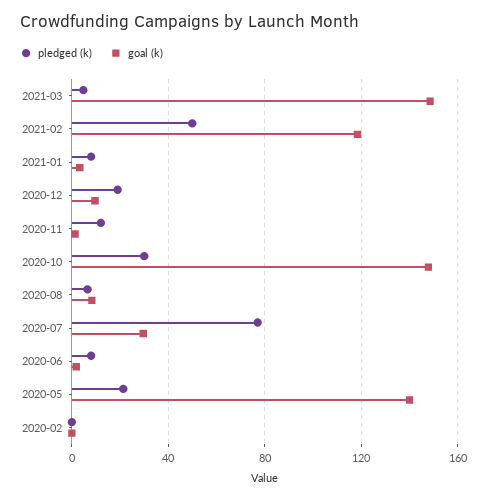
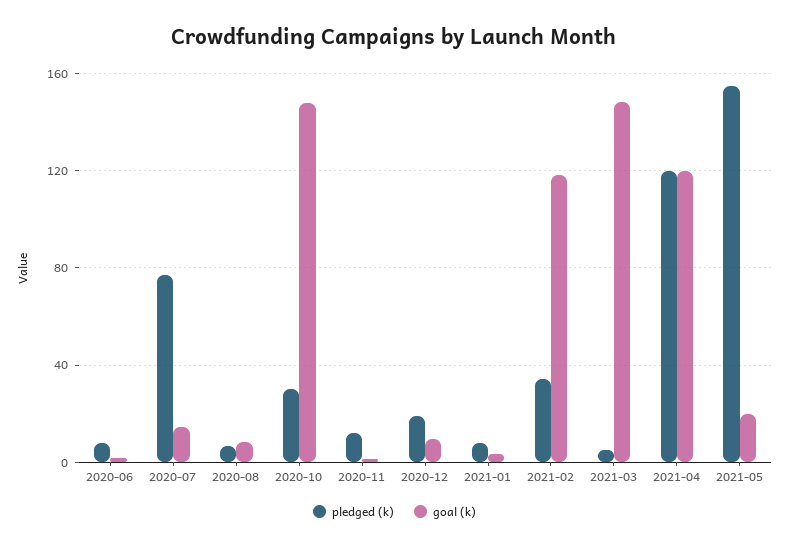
pledged (k), 2021-02: 50 -> 35
goal (k), 2020-07: 30 -> 15
pledged (k), 2020-05: 20 -> none
goal (k), 2020-05: 140 -> none
pledged (k), 2020-02: 0 -> none
goal (k), 2020-02: 0 -> none
pledged (k), 2021-04: none -> 120
goal (k), 2021-04: none -> 120
pledged (k), 2021-05: none -> 155
goal (k), 2021-05: none -> 20

